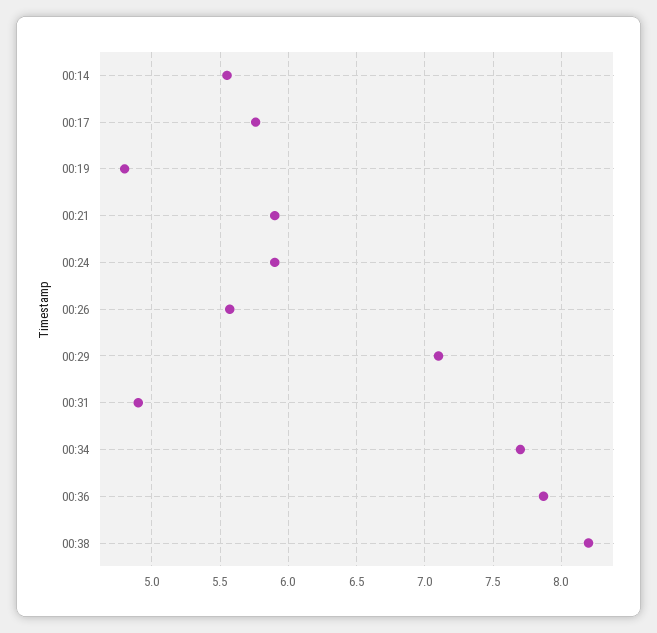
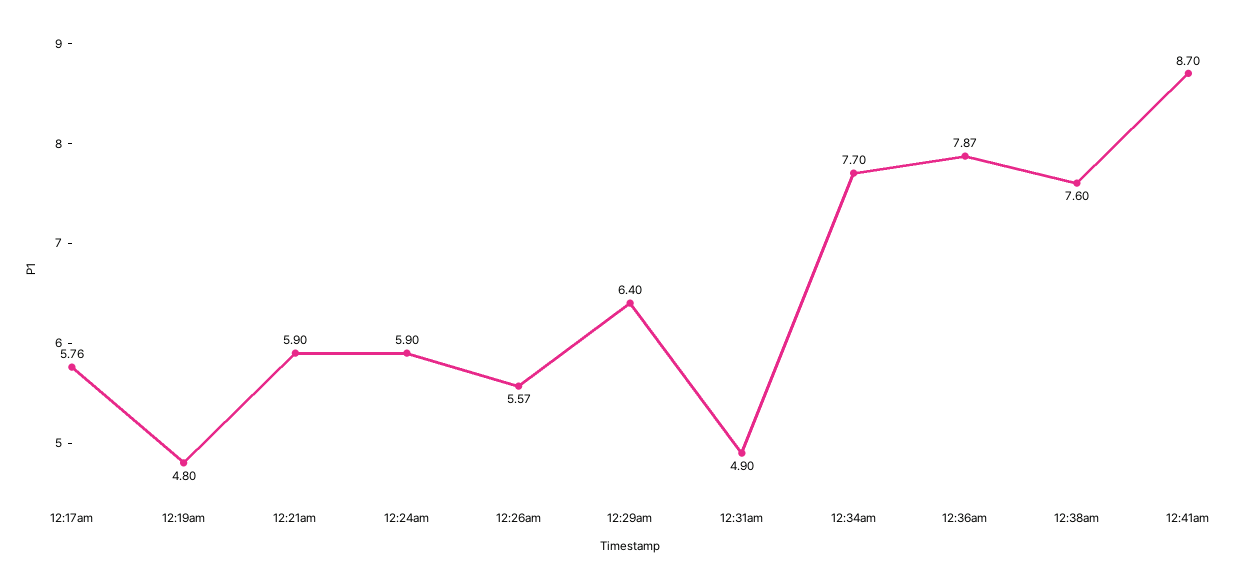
00:14: 5.55 -> none
00:29: 7.1 -> 6.4
00:38: 8.2 -> 7.6
12:41am: none -> 8.7

